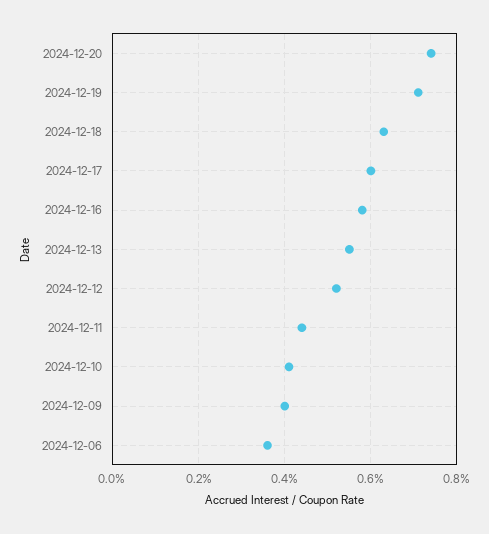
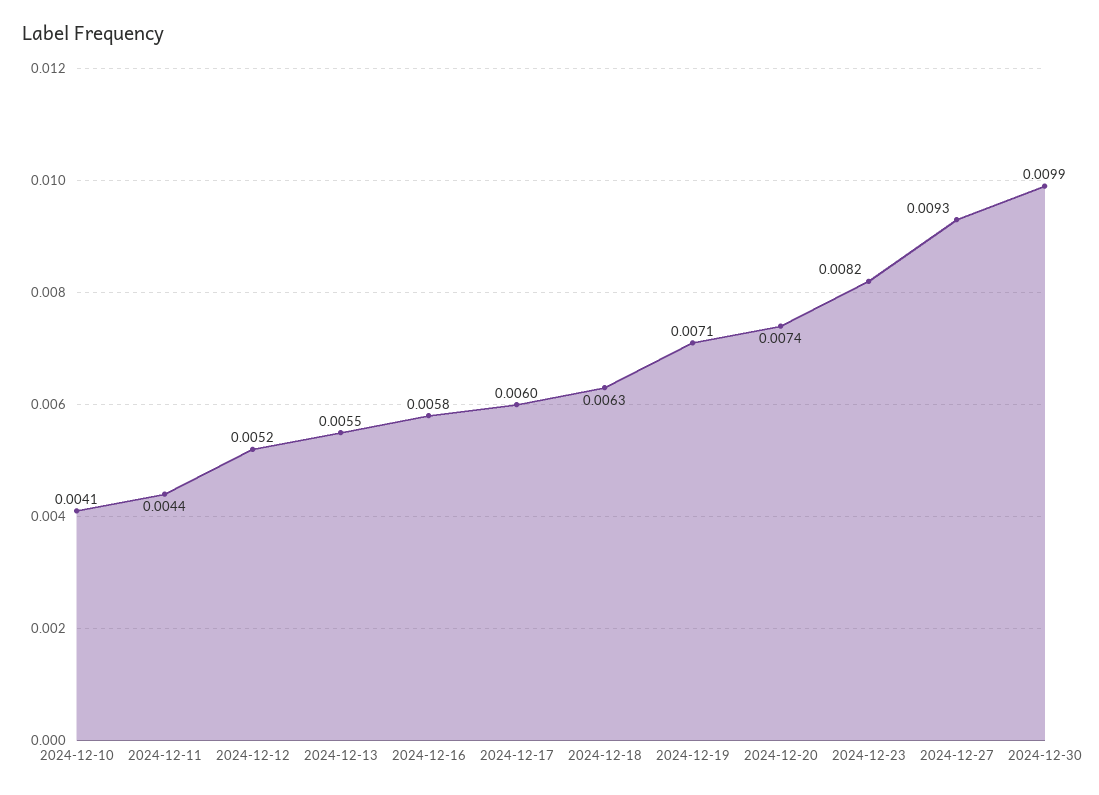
2024-12-09: 0.004 -> none
2024-12-06: 0.0035 -> none
2024-12-23: none -> 0.0082
2024-12-27: none -> 0.0093
2024-12-30: none -> 0.0099

